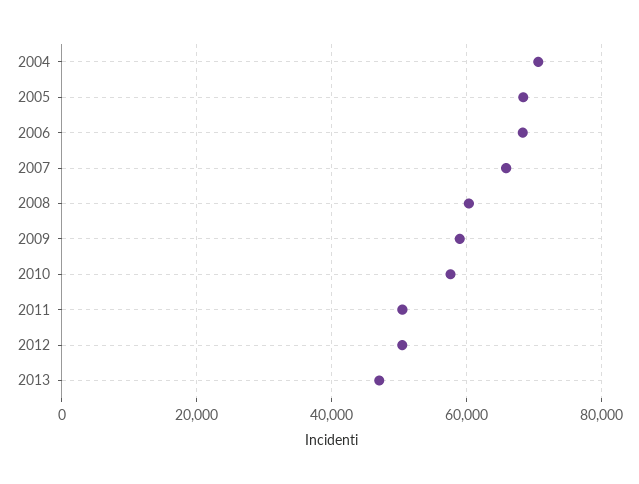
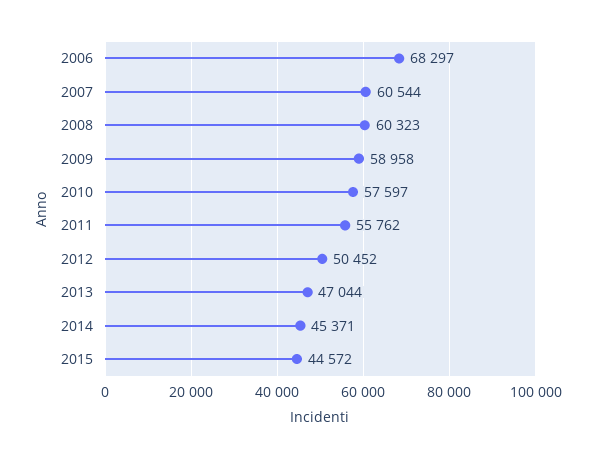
2004: 70000 -> none
2005: 68000 -> none
2007: 66000 -> 60544
2011: 50000 -> 55762
2014: none -> 45371
2015: none -> 44572

